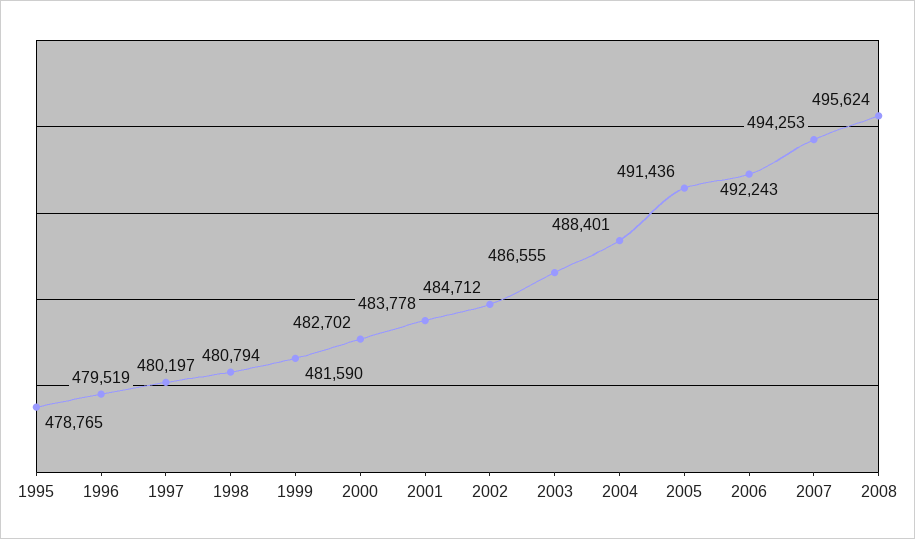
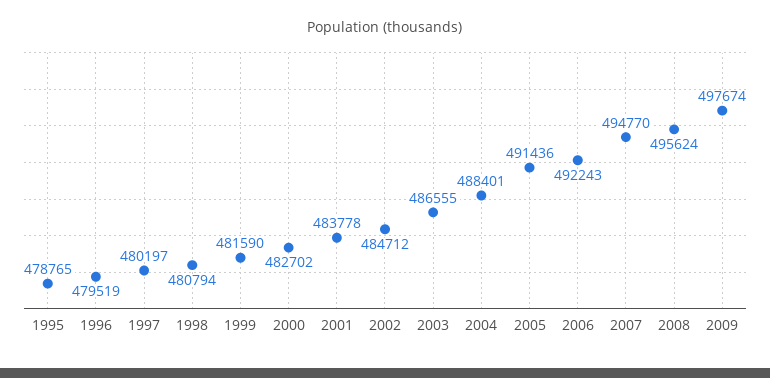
2007: 494253 -> 494770
2009: none -> 497674

